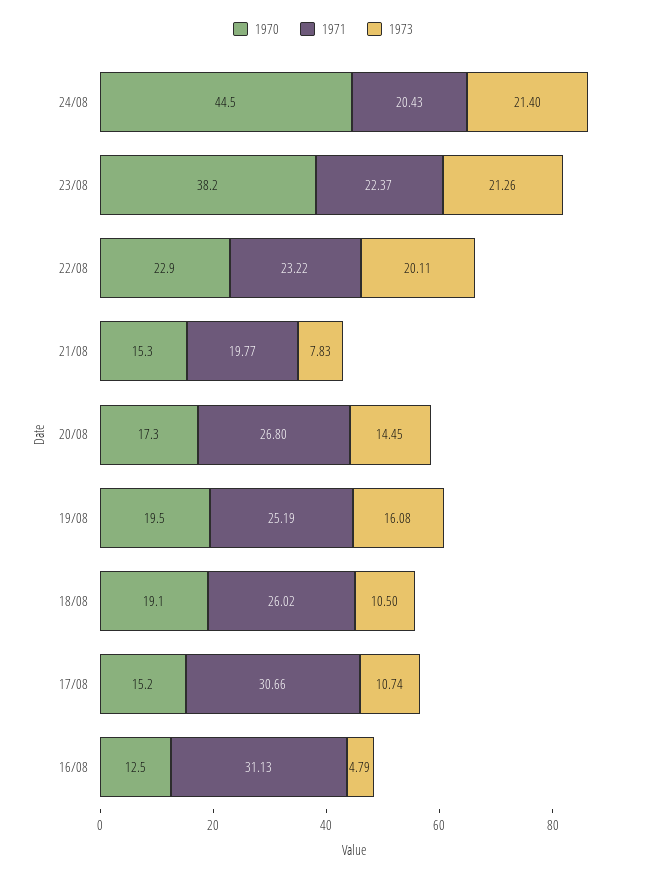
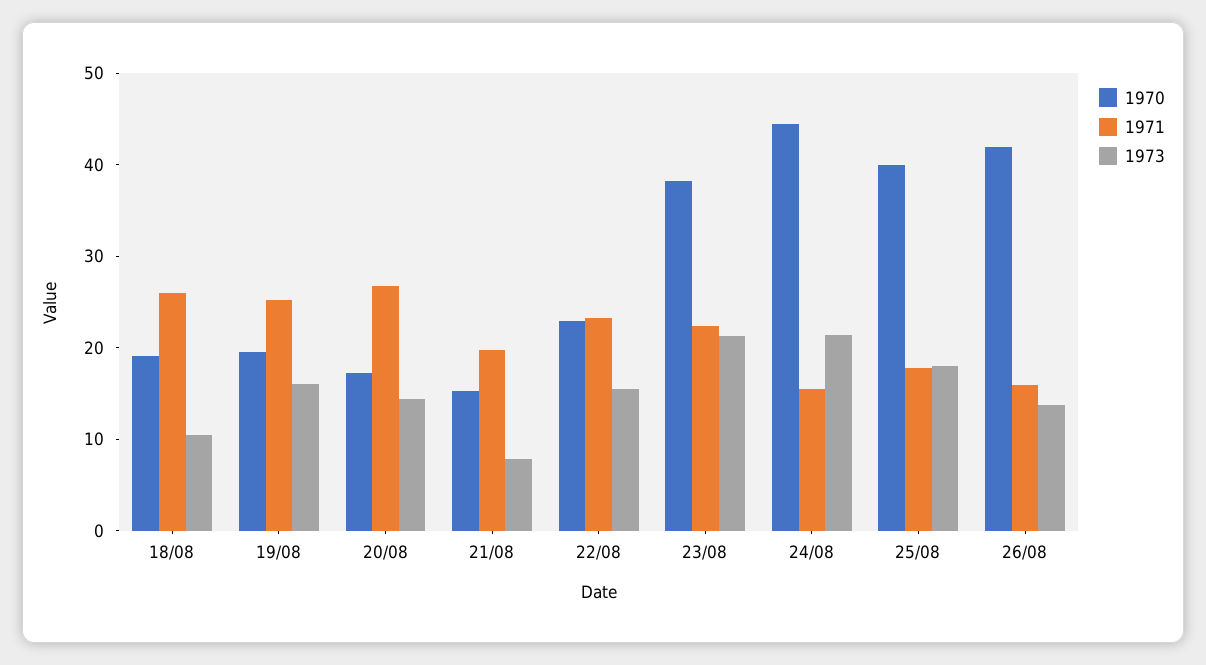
1971, 24/08: 20.43 -> 16
1973, 22/08: 20.11 -> 16
1970, 17/08: 15.2 -> none
1971, 17/08: 30.66 -> none
1973, 17/08: 10.74 -> none
1970, 16/08: 12.5 -> none
1971, 16/08: 31.13 -> none
1973, 16/08: 4.79 -> none
1970, 25/08: none -> 40
1971, 25/08: none -> 18
1973, 25/08: none -> 18
1970, 26/08: none -> 42
1971, 26/08: none -> 16
1973, 26/08: none -> 14

